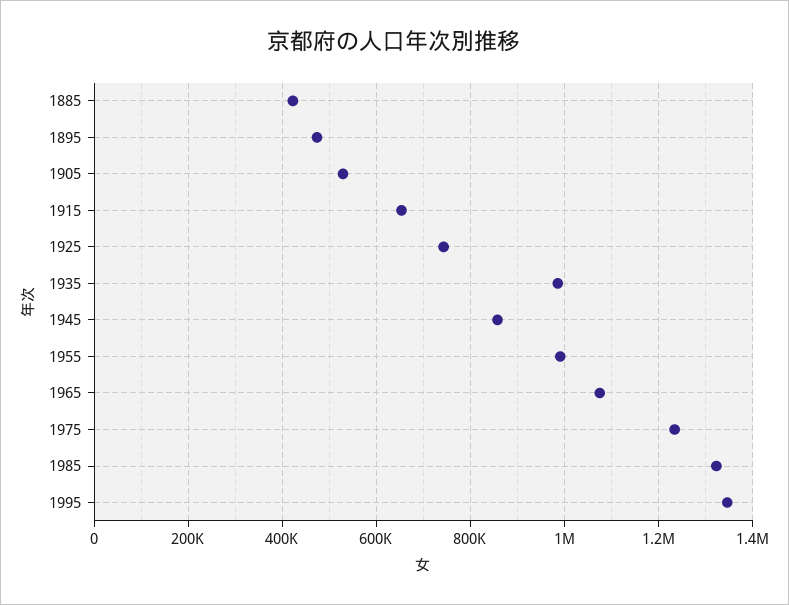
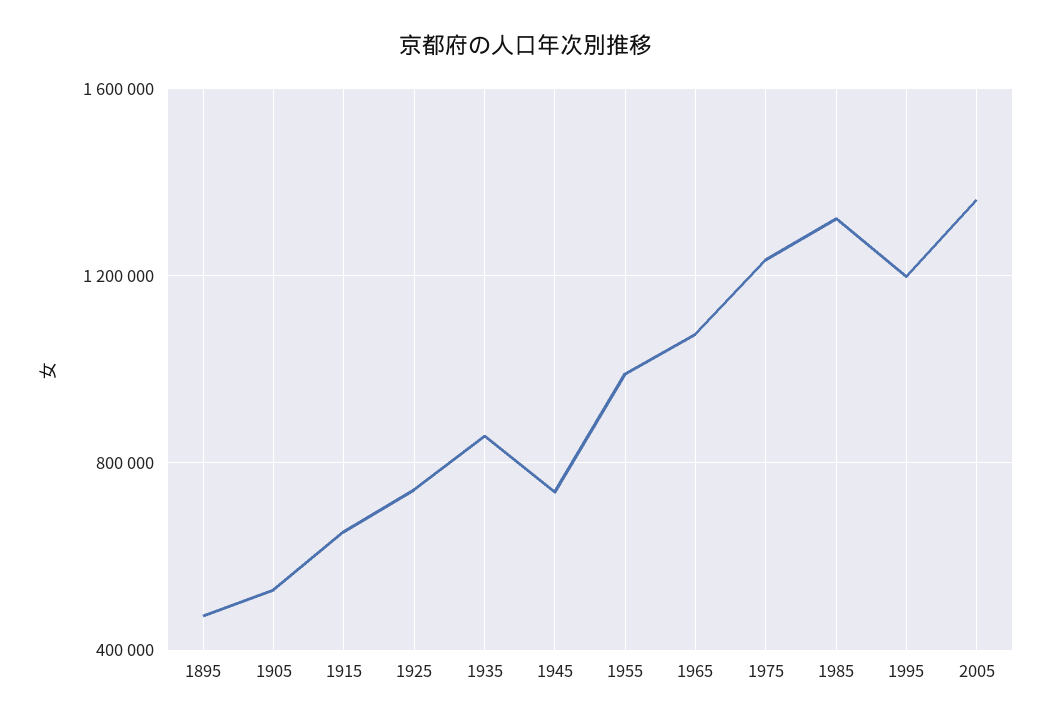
1885: 420000 -> none
1935: 980000 -> 850000
1945: 860000 -> 750000
1995: 1340000 -> 1200000
2005: none -> 1350000

